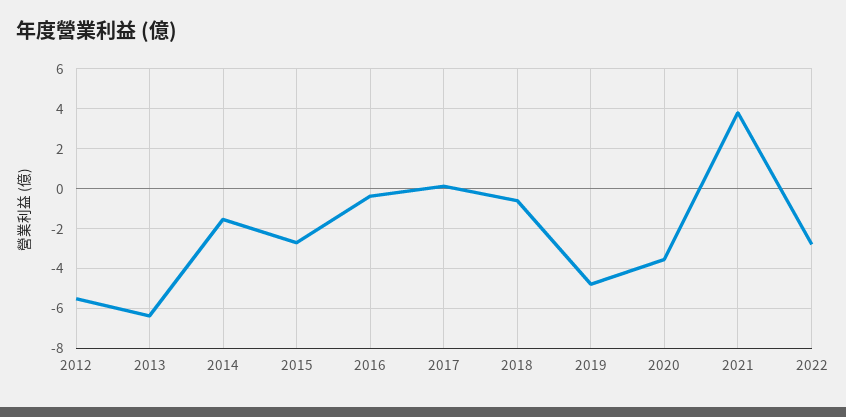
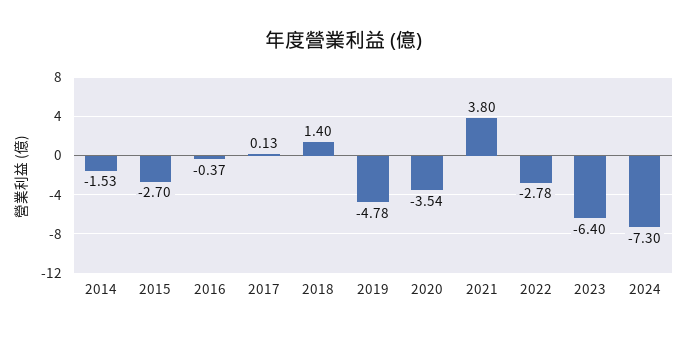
2012: -5.5 -> none
2013: -6.5 -> none
2018: -0.5 -> 1.4
2023: none -> -6.4
2024: none -> -7.3

